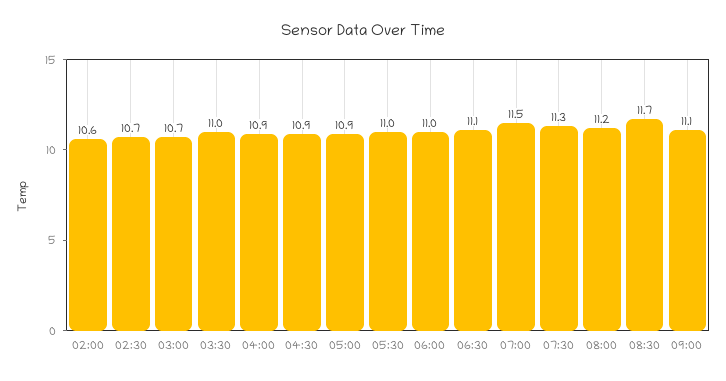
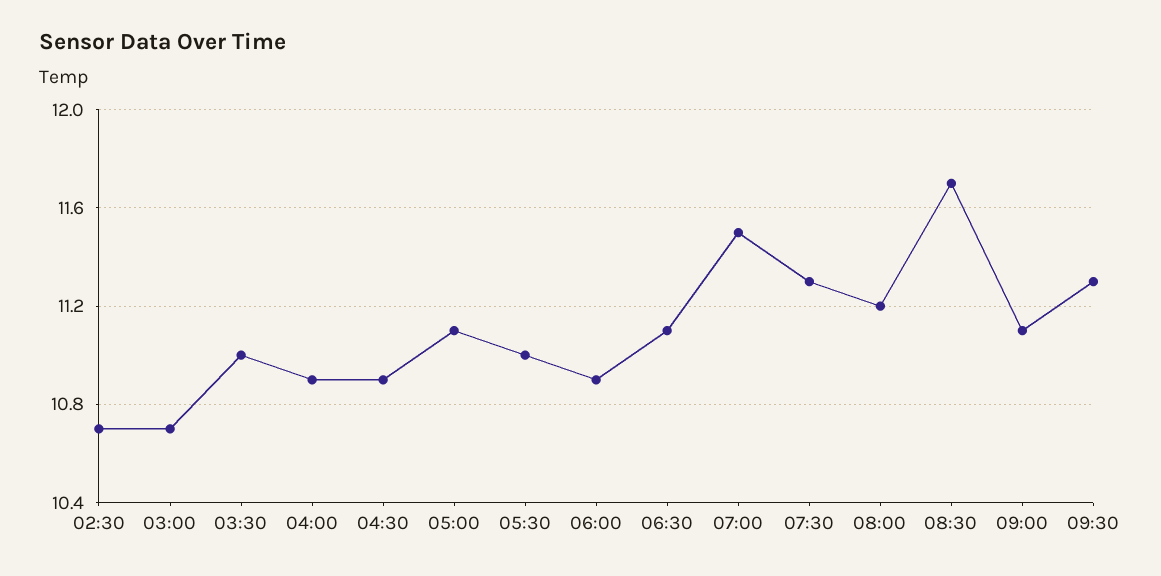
02:00: 10.6 -> none
05:00: 10.9 -> 11.1
06:00: 11 -> 10.9
09:30: none -> 11.3

